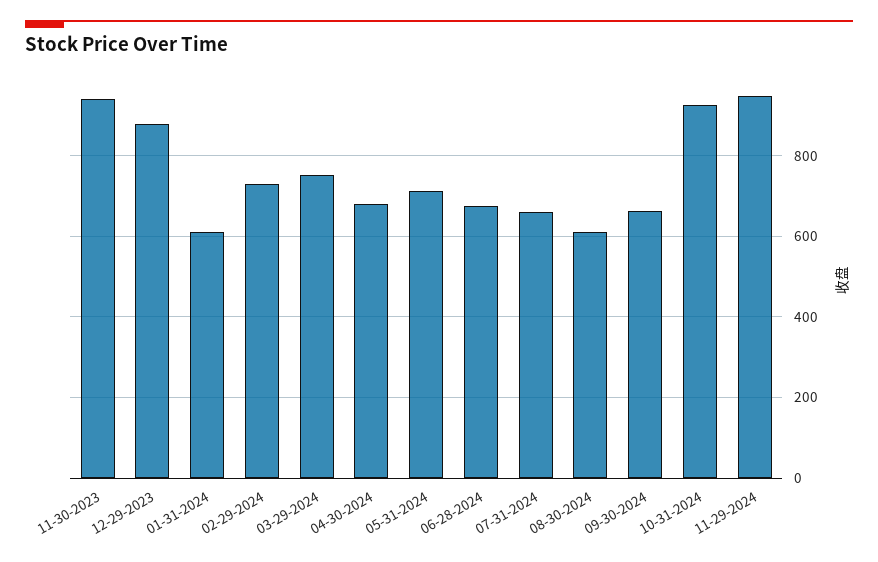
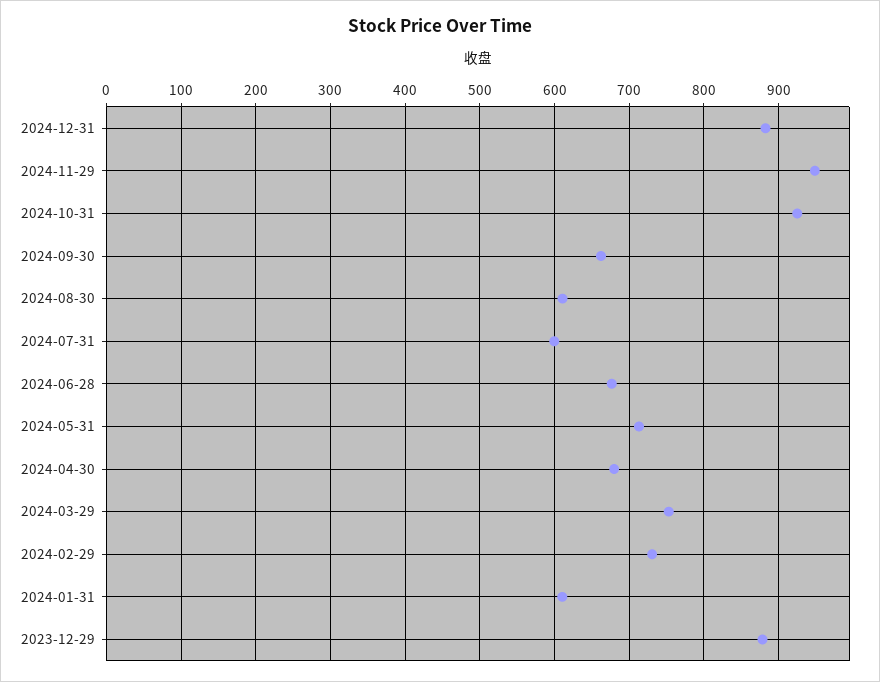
11-30-2023: 940 -> none
07-31-2024: 660 -> 600
2024-12-31: none -> 880

